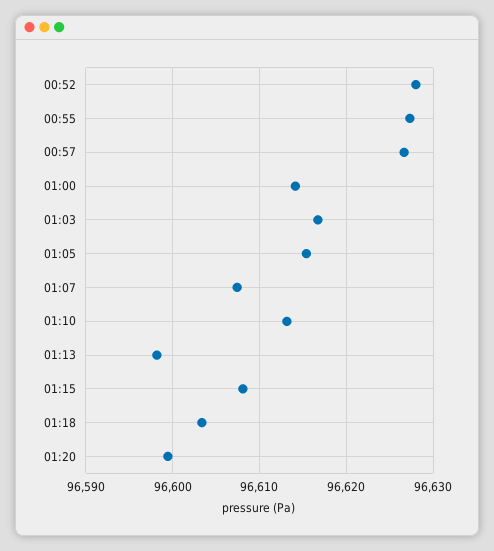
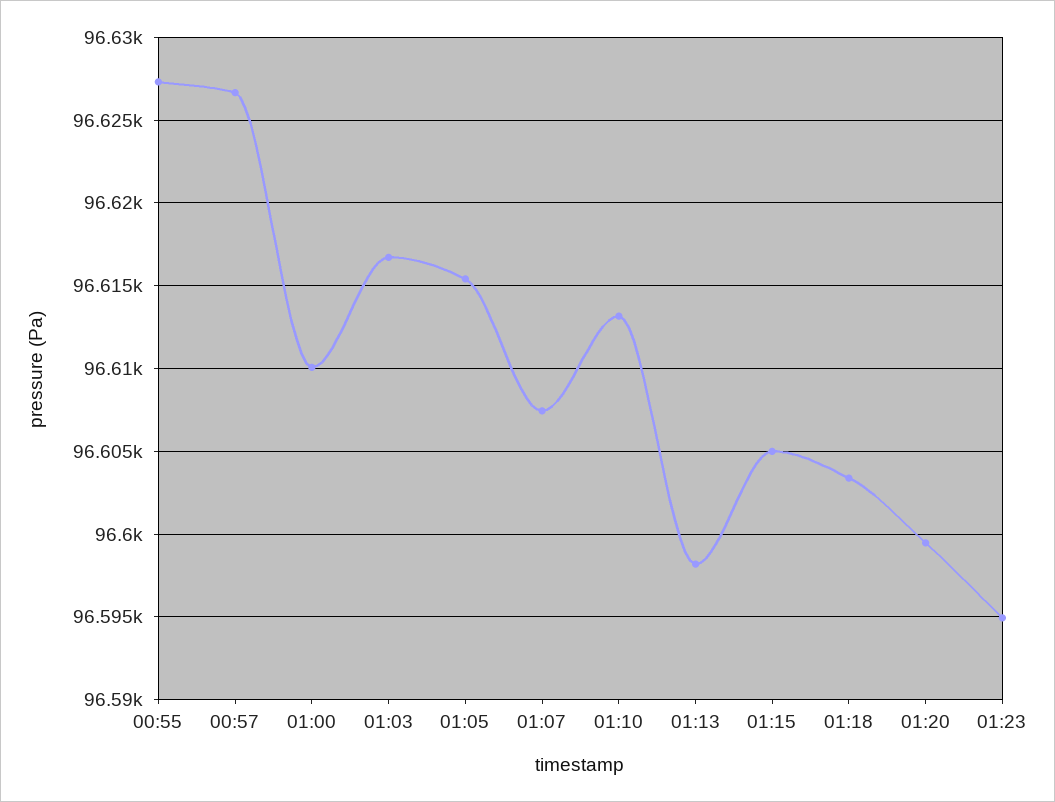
00:52: 96628 -> none
01:00: 96614 -> 96610
01:15: 96608 -> 96605
01:23: none -> 96595

